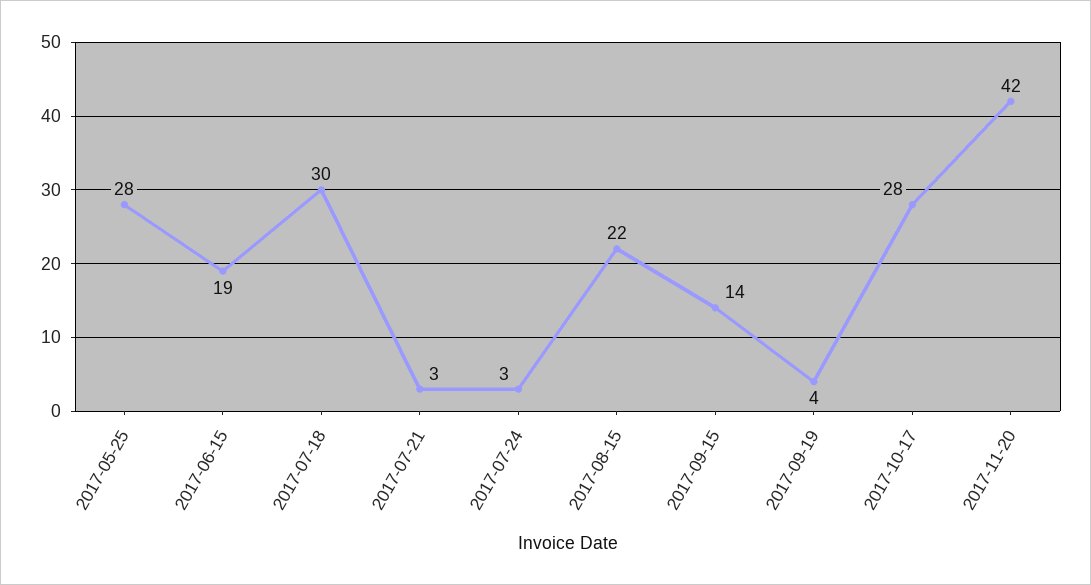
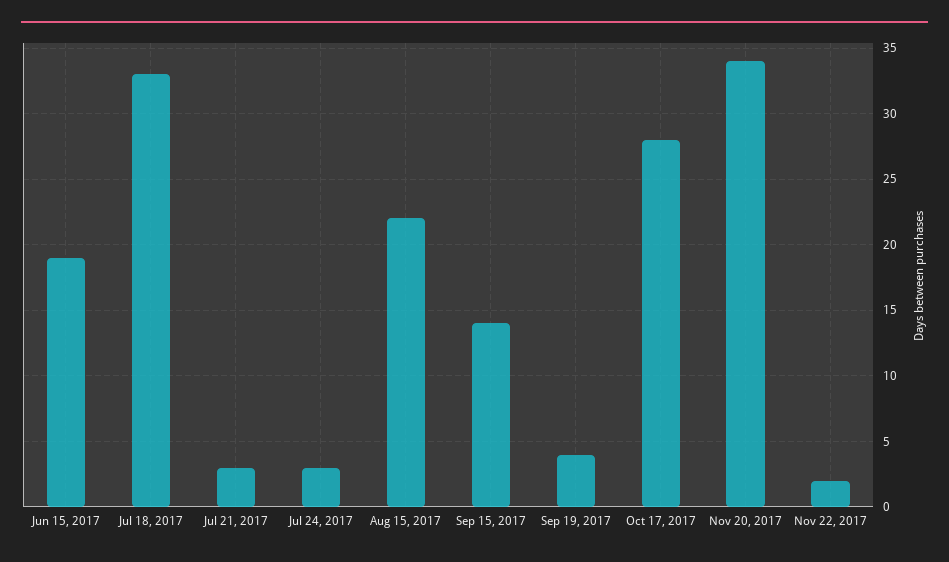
2017-05-25: 28 -> none
2017-07-18: 30 -> 33
2017-11-20: 42 -> 34
Nov 22, 2017: none -> 2

